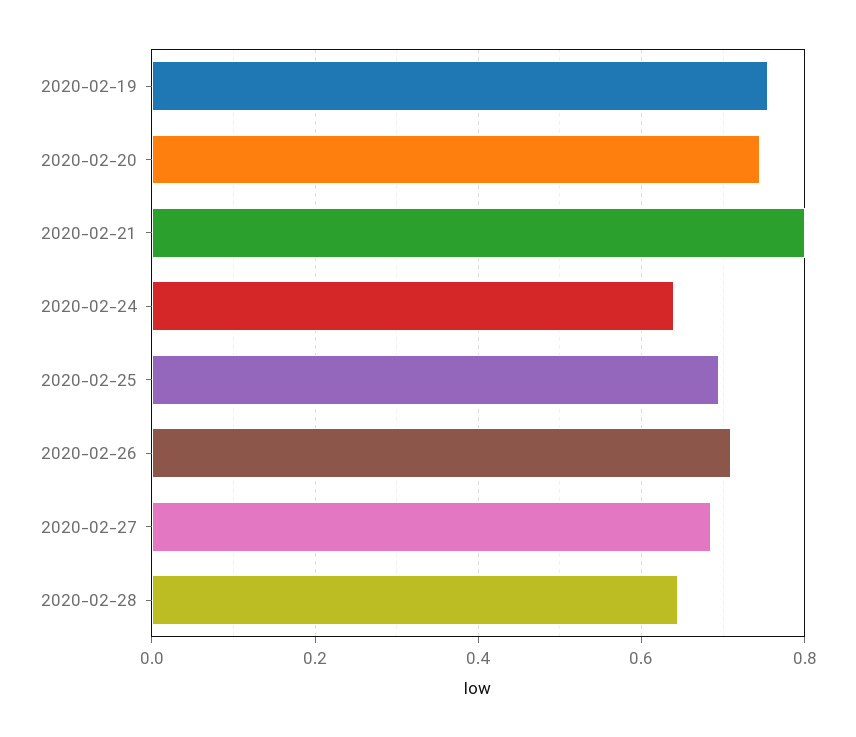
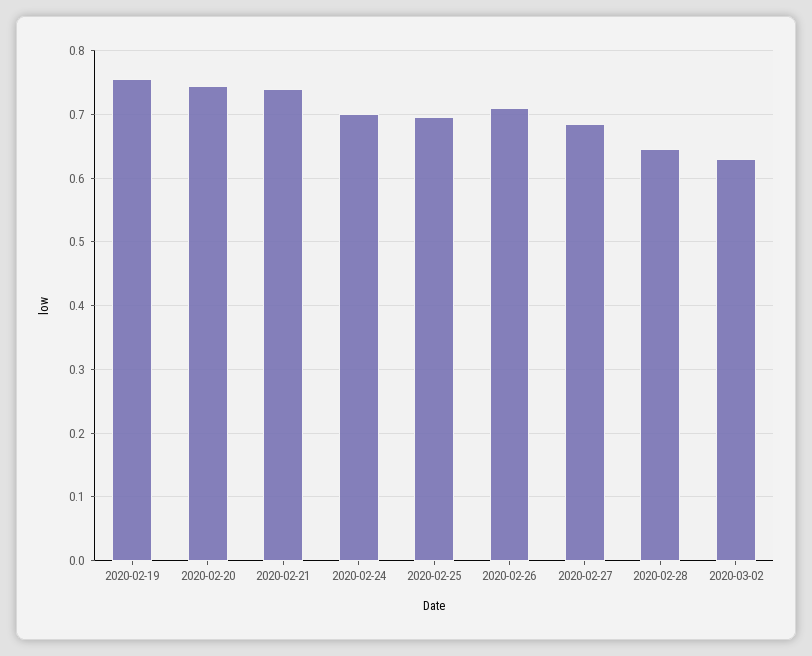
2020-02-21: 0.8 -> 0.74
2020-02-24: 0.64 -> 0.7
2020-03-02: none -> 0.63

